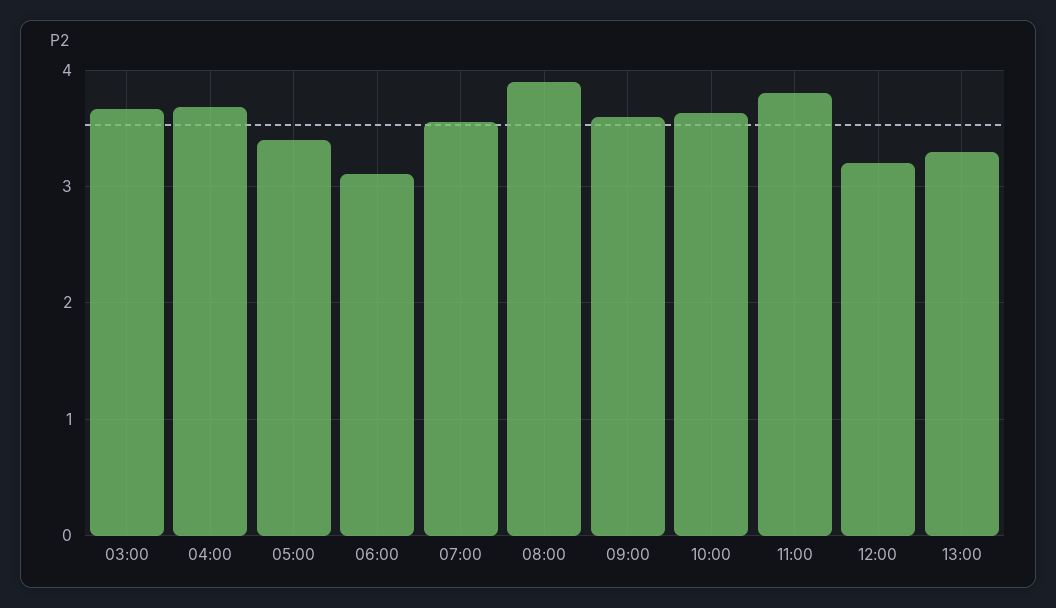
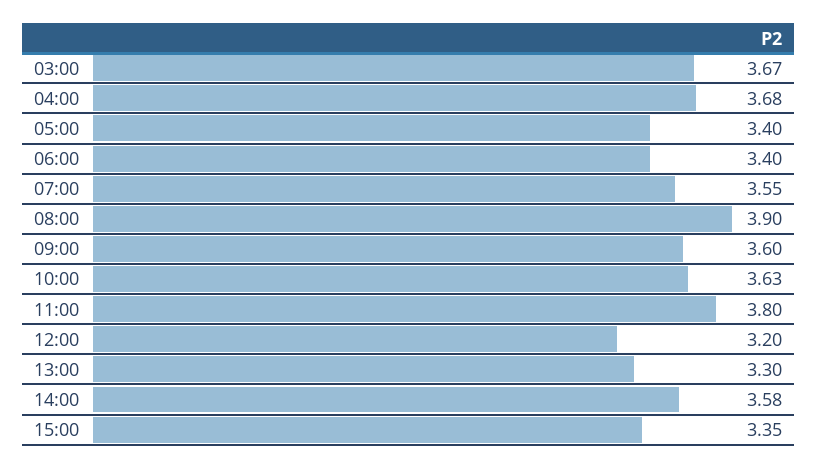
06:00: 3.1 -> 3.4
14:00: none -> 3.58
15:00: none -> 3.35

